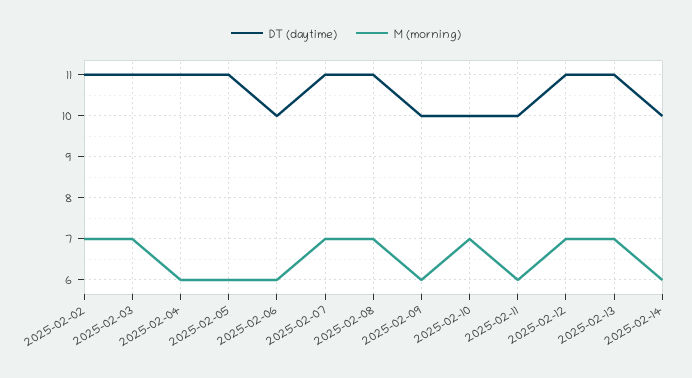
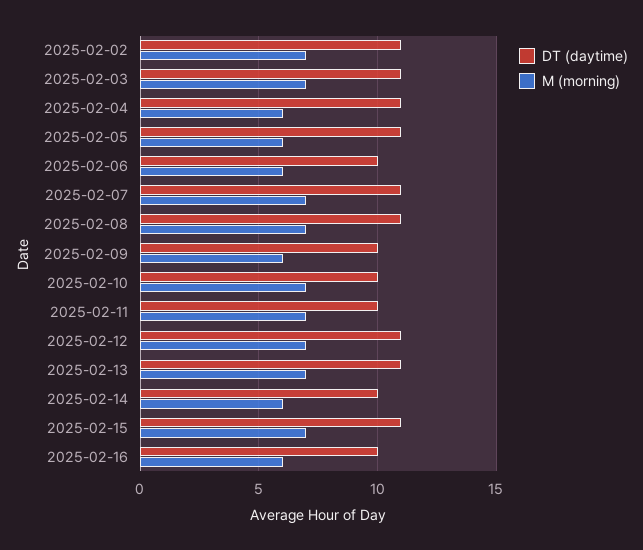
M (morning), 2025-02-11: 6 -> 7
DT (daytime), 2025-02-15: none -> 11
M (morning), 2025-02-15: none -> 7
DT (daytime), 2025-02-16: none -> 10
M (morning), 2025-02-16: none -> 6

